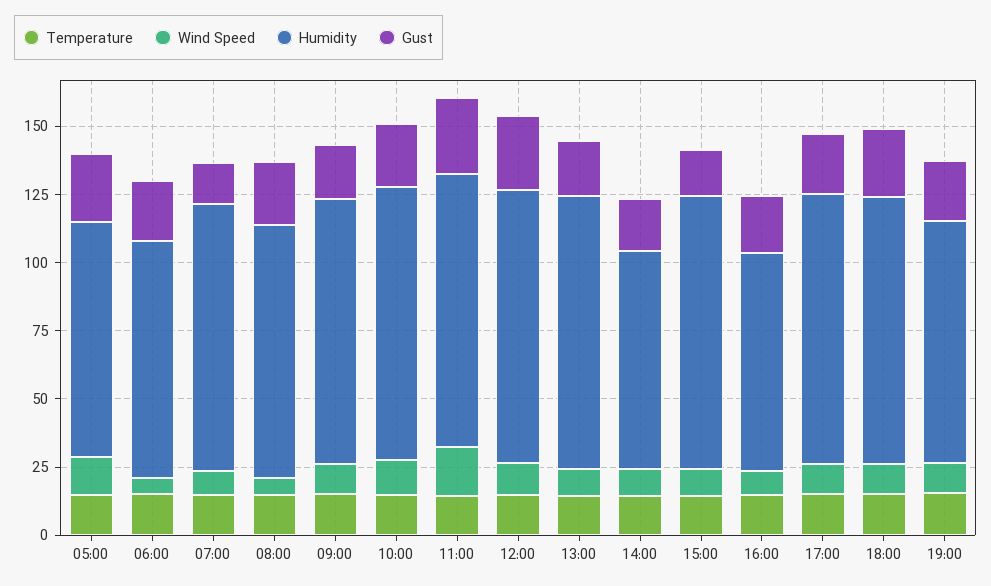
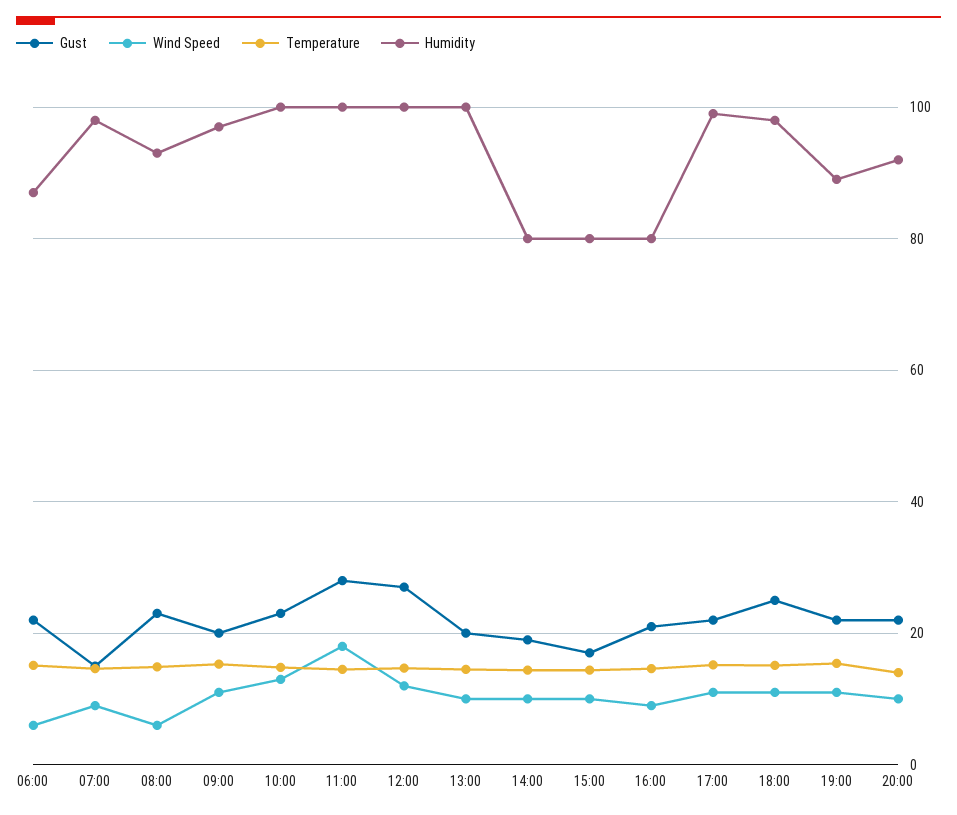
Temperature, 05:00: 15 -> none
Wind Speed, 05:00: 15 -> none
Humidity, 05:00: 85 -> none
Gust, 05:00: 25 -> none
Humidity, 15:00: 100 -> 80
Gust, 20:00: none -> 22
Wind Speed, 20:00: none -> 10
Temperature, 20:00: none -> 14
Humidity, 20:00: none -> 92

